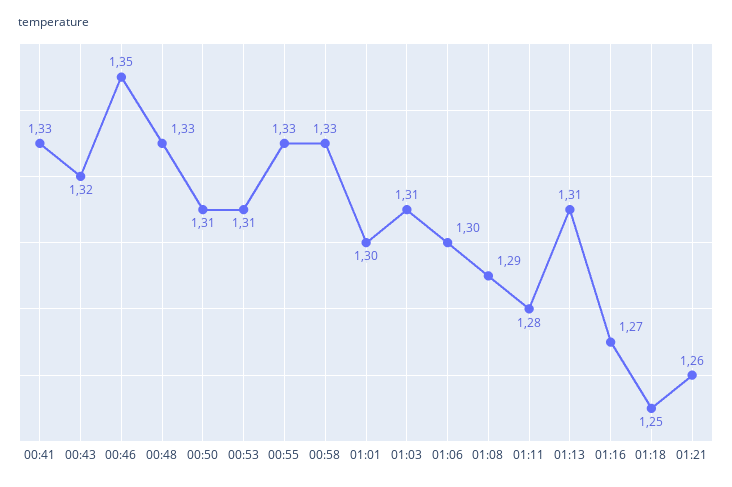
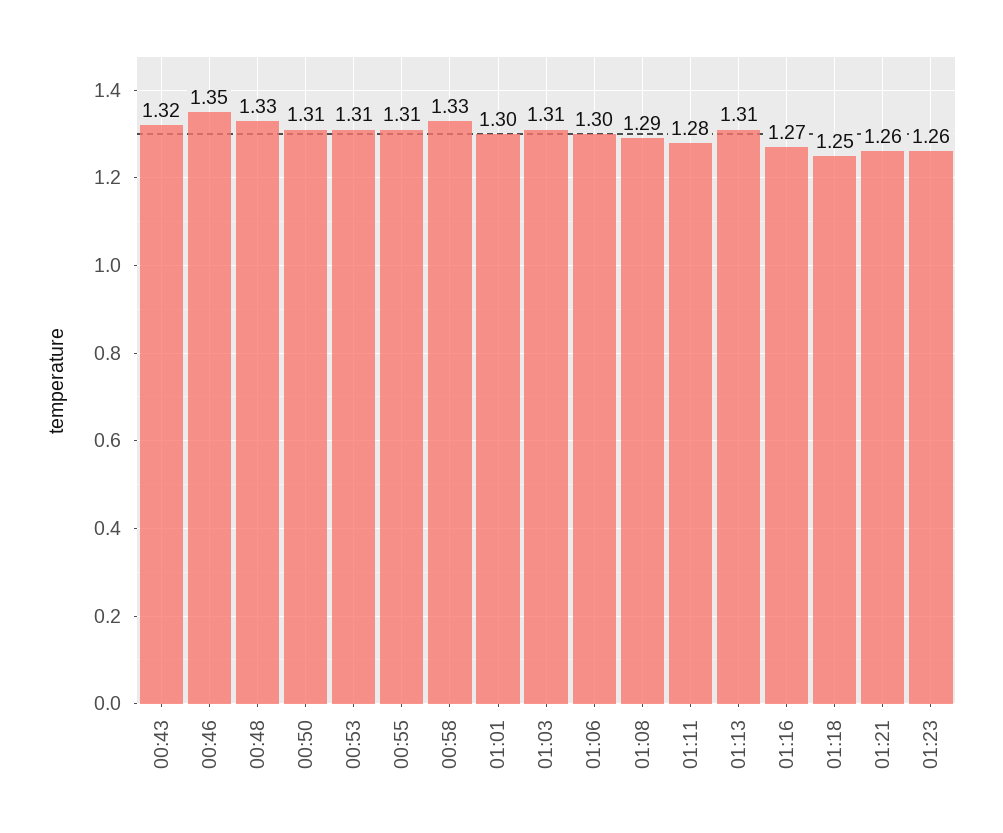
00:41: 1.33 -> none
00:55: 1.33 -> 1.31
01:23: none -> 1.26

